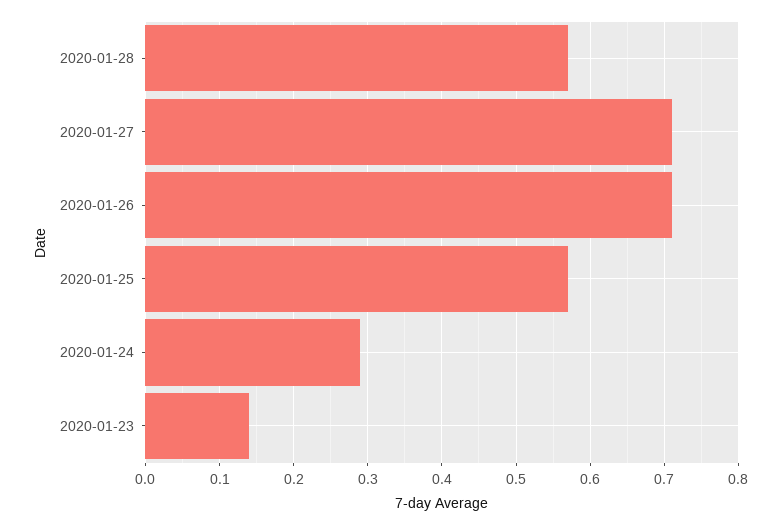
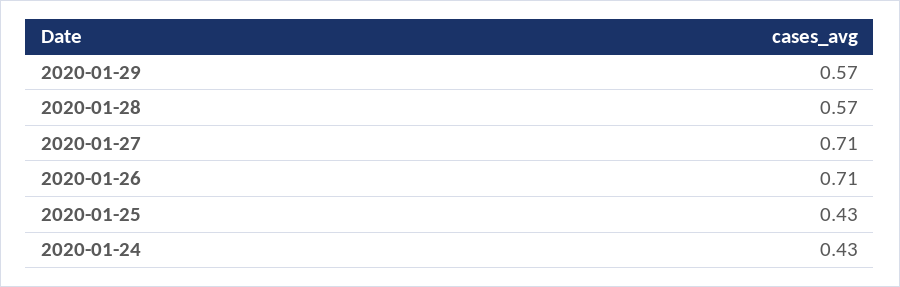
2020-01-25: 0.57 -> 0.43
2020-01-24: 0.29 -> 0.43
2020-01-23: 0.14 -> none
2020-01-29: none -> 0.57

